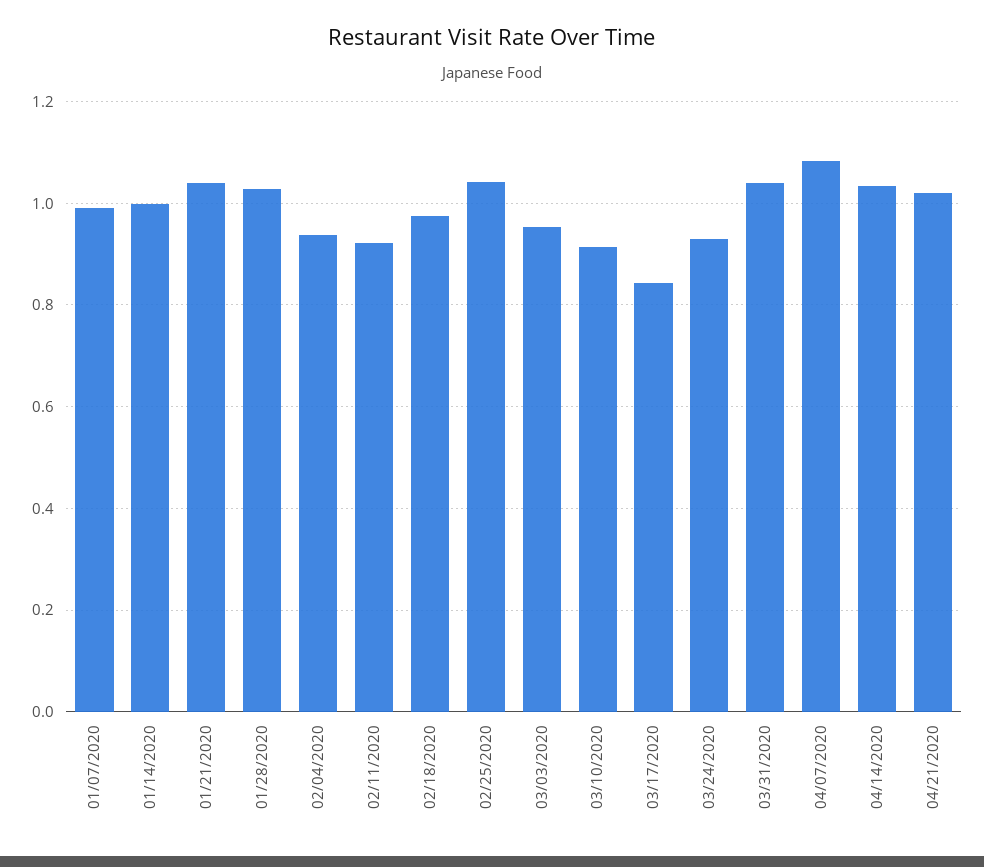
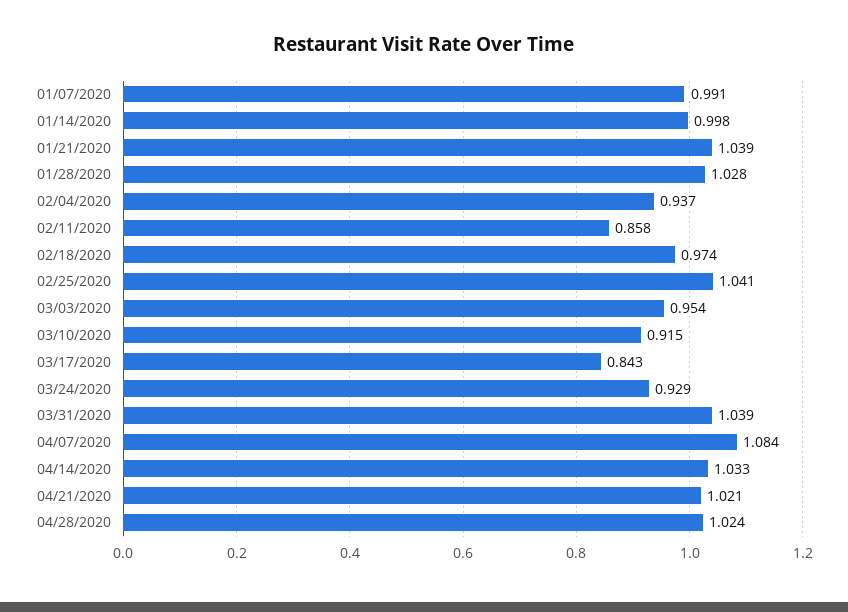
02/11/2020: 0.92 -> 0.858
04/28/2020: none -> 1.024

